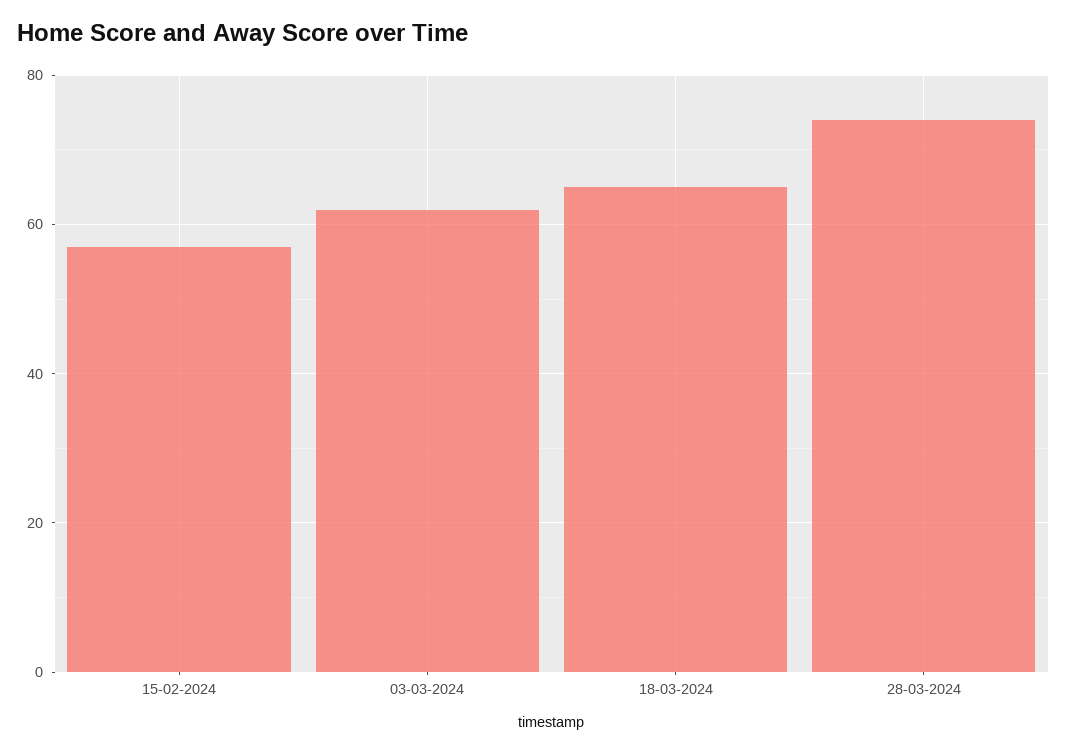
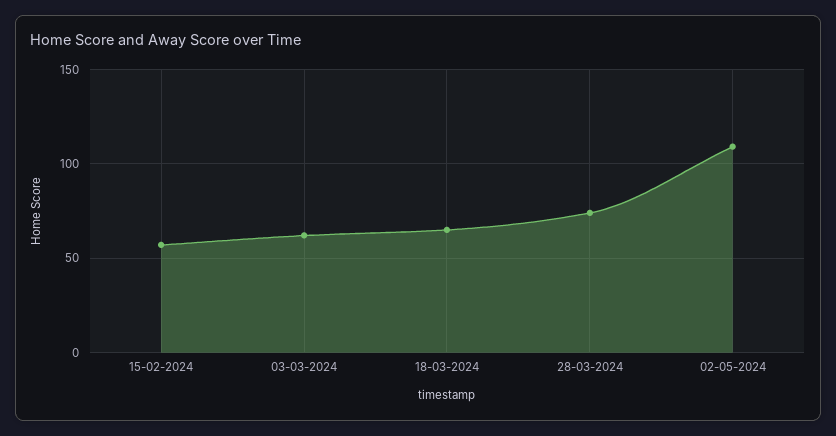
02-05-2024: none -> 110

